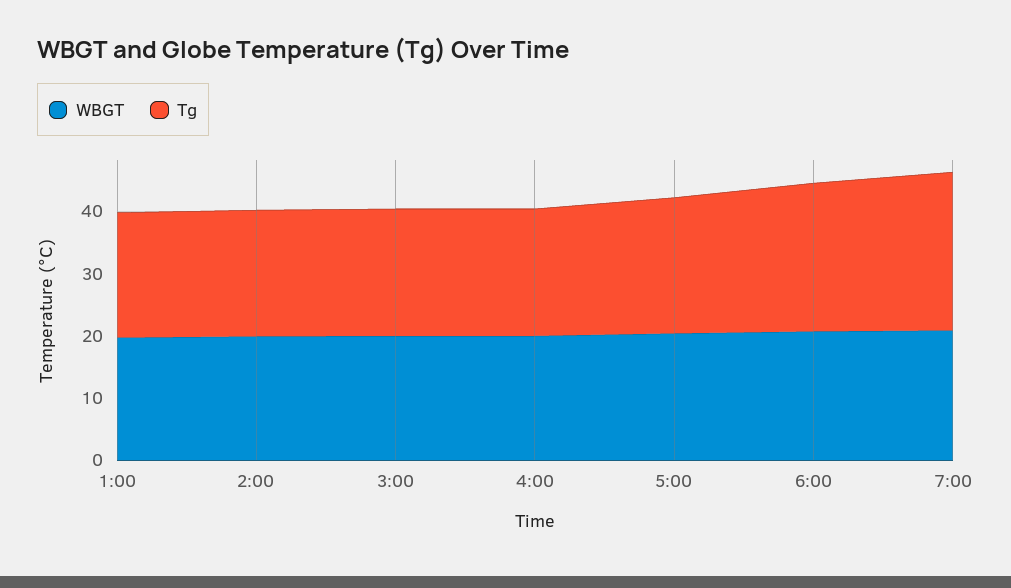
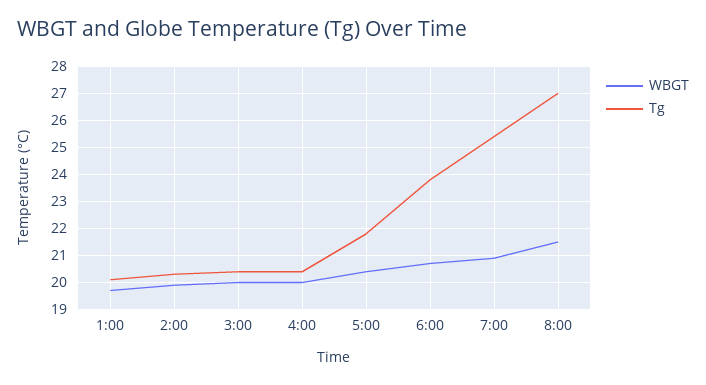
WBGT, 8:00: none -> 21.5
Tg, 8:00: none -> 27

